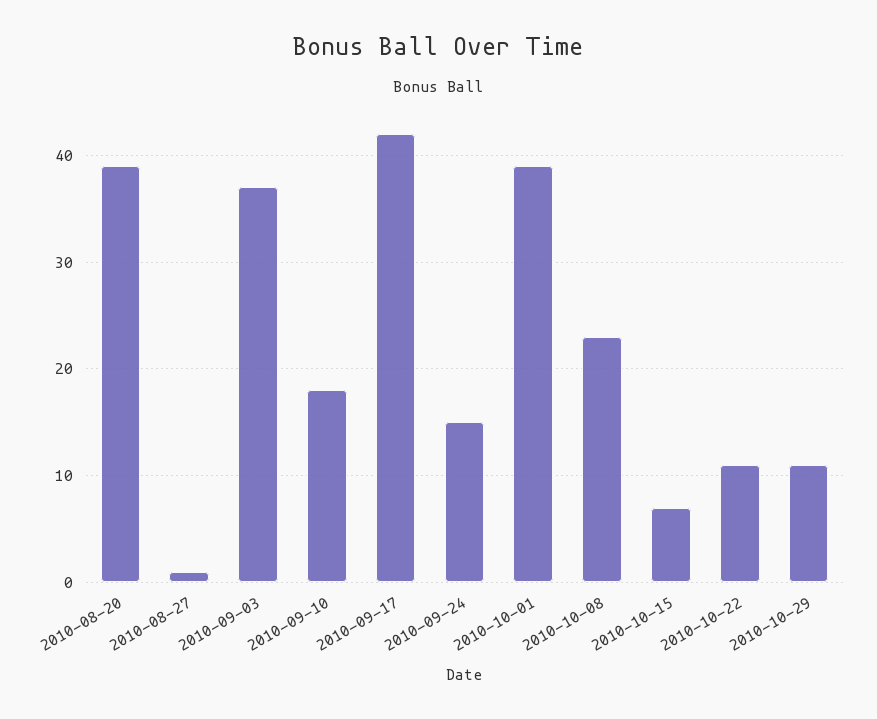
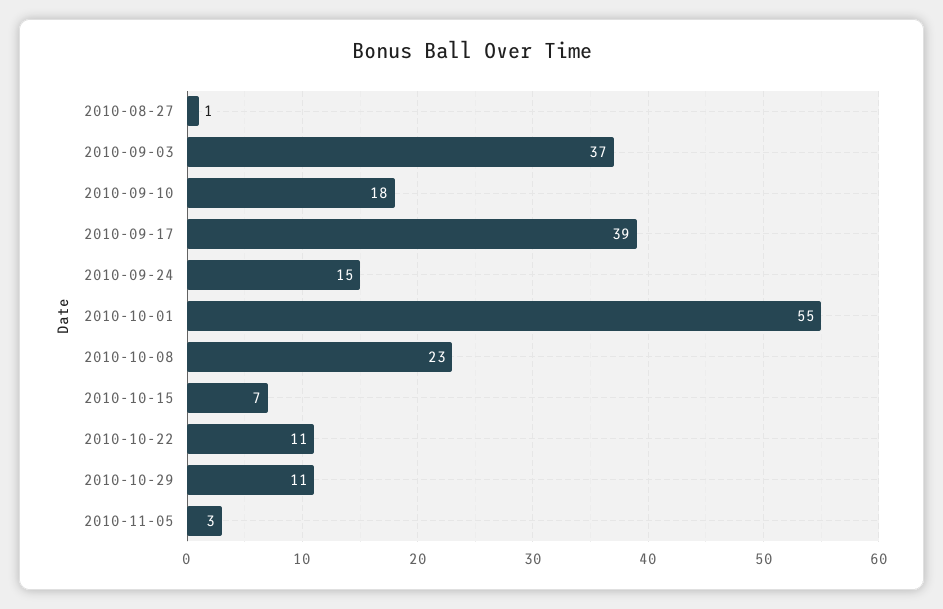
2010-08-20: 39 -> none
2010-09-17: 42 -> 39
2010-10-01: 39 -> 55
2010-11-05: none -> 3

